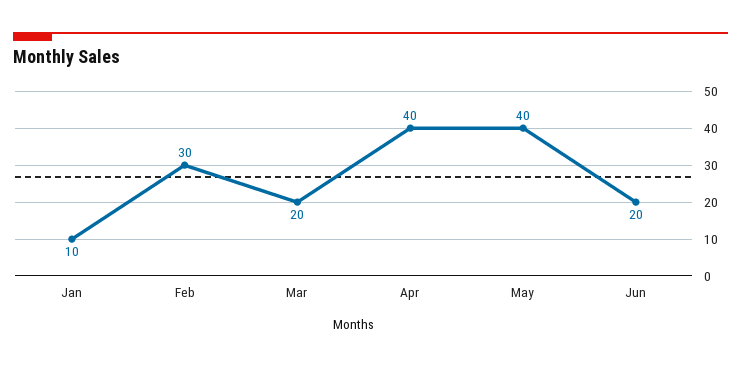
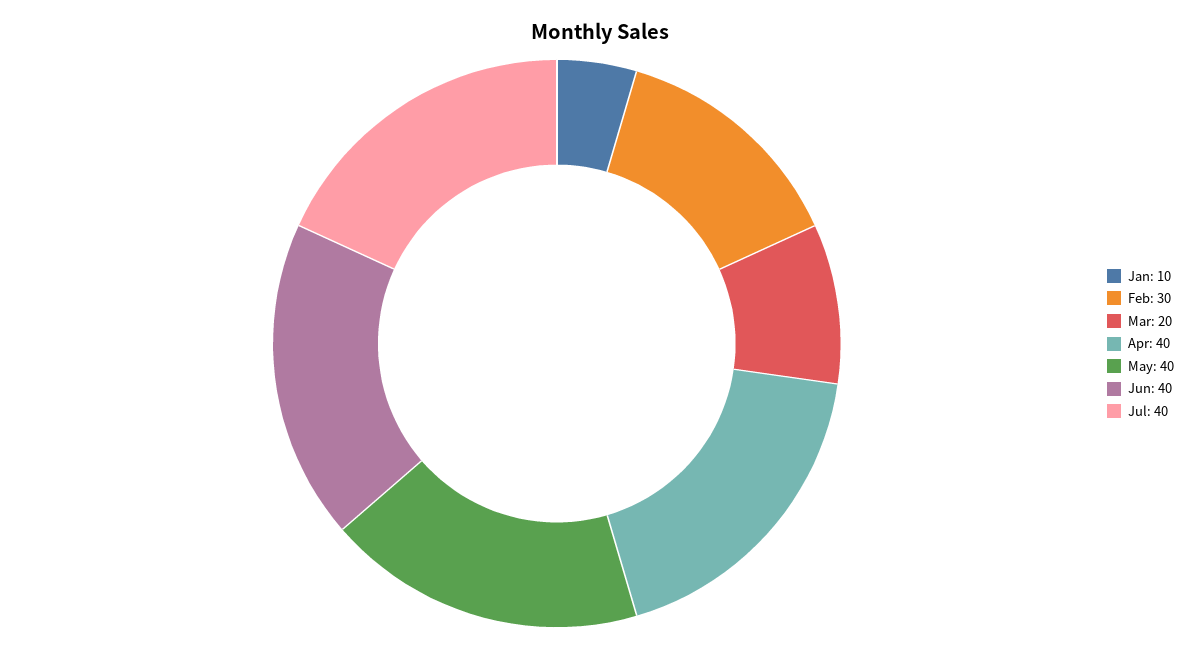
Jun: 20 -> 40
Jul: none -> 40

